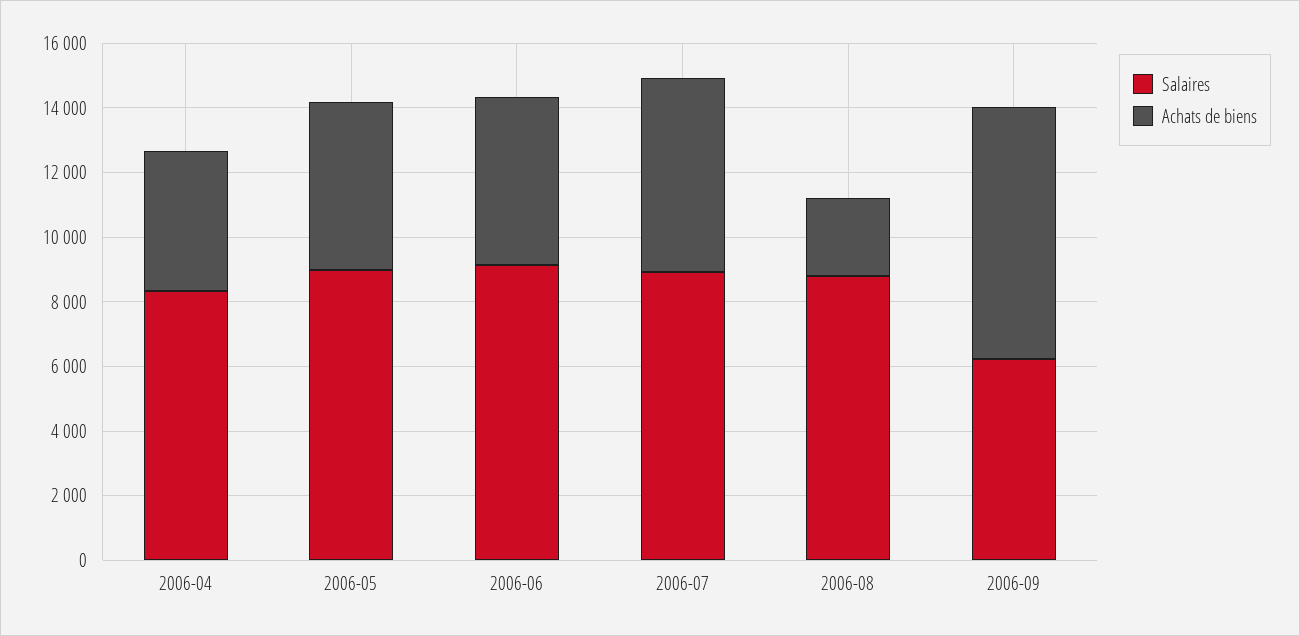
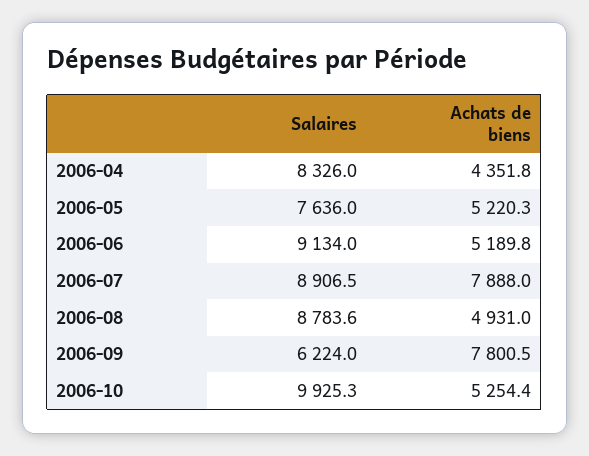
Salaires, 2006-05: 9000 -> 7636
Achats de biens, 2006-07: 6000 -> 7888
Achats de biens, 2006-08: 2500 -> 4931
Salaires, 2006-10: none -> 9925.3
Achats de biens, 2006-10: none -> 5254.4

